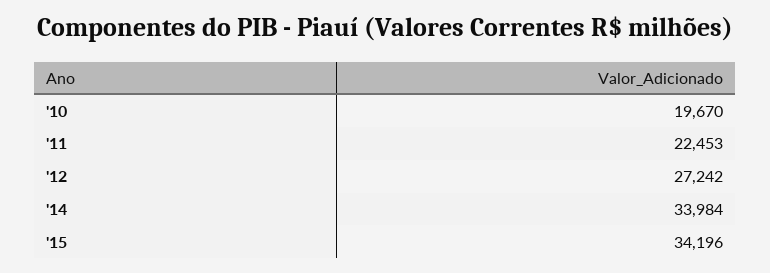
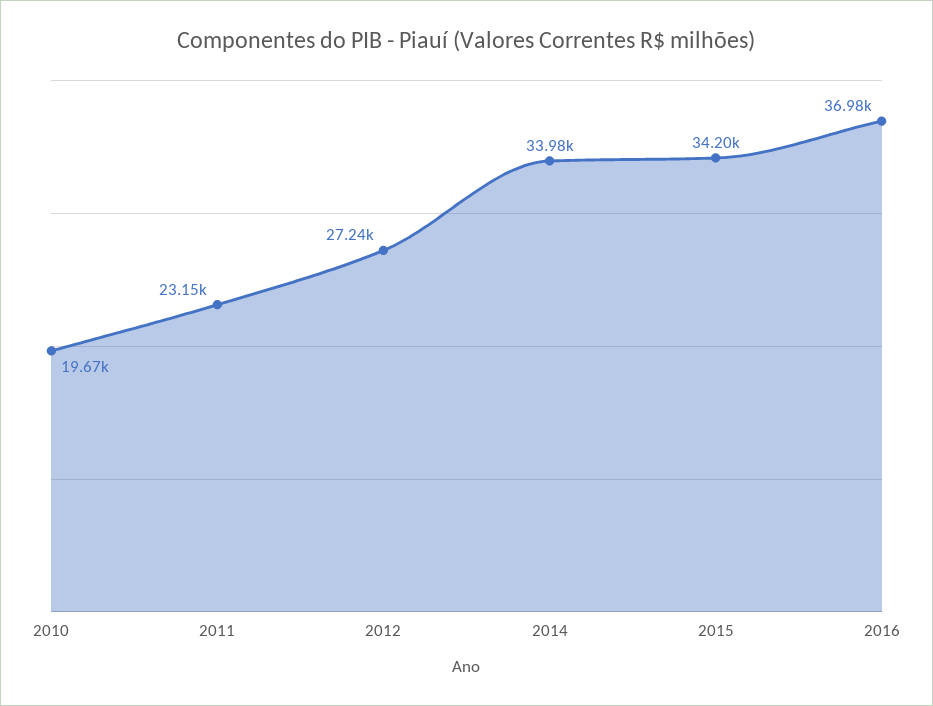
'11: 22453 -> 23150
2016: none -> 36980

